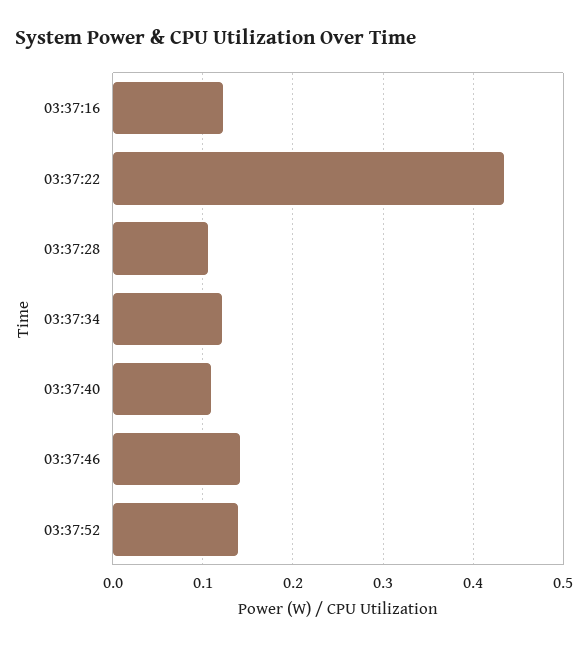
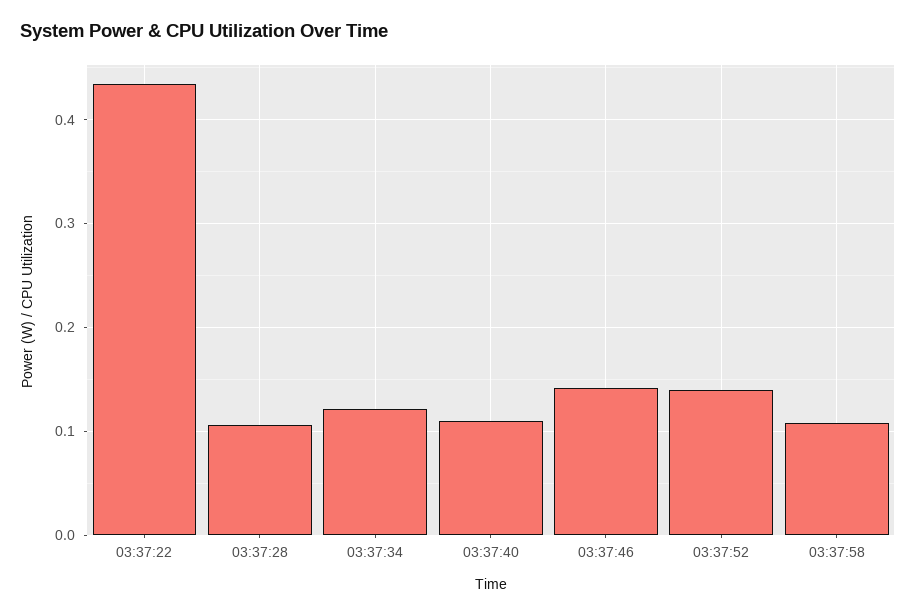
03:37:16: 0.12 -> none
03:37:58: none -> 0.11

